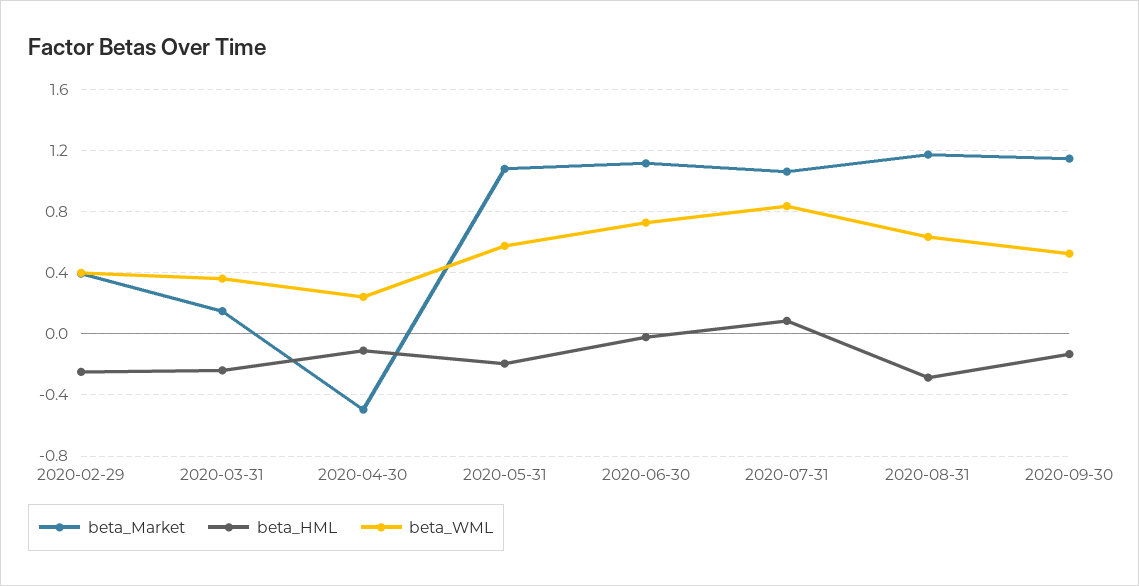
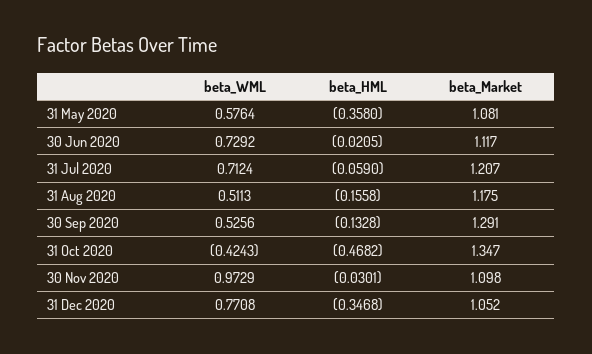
beta_Market, 2020-02-29: 0.4 -> none
beta_HML, 2020-02-29: -0.25 -> none
beta_WML, 2020-02-29: 0.4 -> none
beta_Market, 2020-03-31: 0.15 -> none
beta_HML, 2020-03-31: -0.25 -> none
beta_WML, 2020-03-31: 0.35 -> none
beta_Market, 2020-04-30: -0.5 -> none
beta_HML, 2020-04-30: -0.1 -> none
beta_WML, 2020-04-30: 0.25 -> none
beta_HML, 2020-05-31: -0.2 -> -0.358
beta_Market, 2020-07-31: 1.05 -> 1.207
beta_HML, 2020-07-31: 0.1 -> -0.059
beta_WML, 2020-07-31: 0.85 -> 0.7124
beta_HML, 2020-08-31: -0.3 -> -0.1558
beta_WML, 2020-08-31: 0.65 -> 0.5113
beta_Market, 2020-09-30: 1.15 -> 1.291
beta_WML, 31 Oct 2020: none -> -0.4243
beta_HML, 31 Oct 2020: none -> -0.4682
beta_Market, 31 Oct 2020: none -> 1.347
beta_WML, 30 Nov 2020: none -> 0.9729
beta_HML, 30 Nov 2020: none -> -0.0301
beta_Market, 30 Nov 2020: none -> 1.098
beta_WML, 31 Dec 2020: none -> 0.7708
beta_HML, 31 Dec 2020: none -> -0.3468
beta_Market, 31 Dec 2020: none -> 1.052

